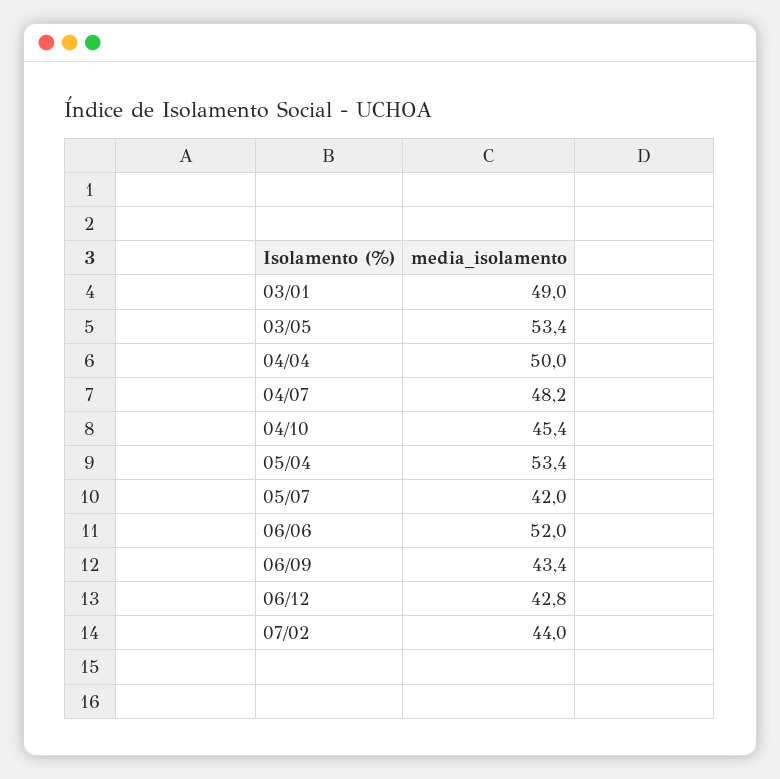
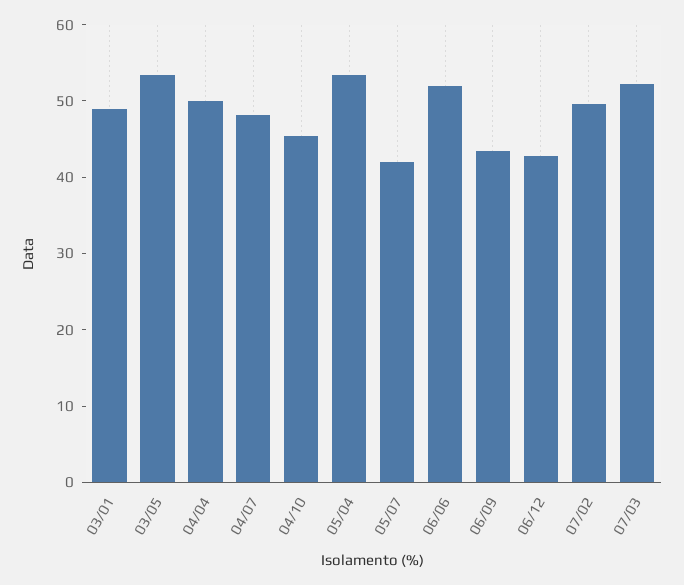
07/02: 44 -> 50
07/03: none -> 52

